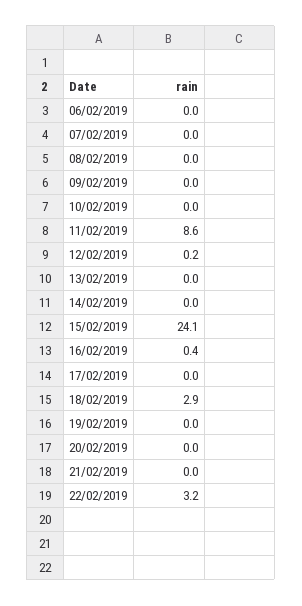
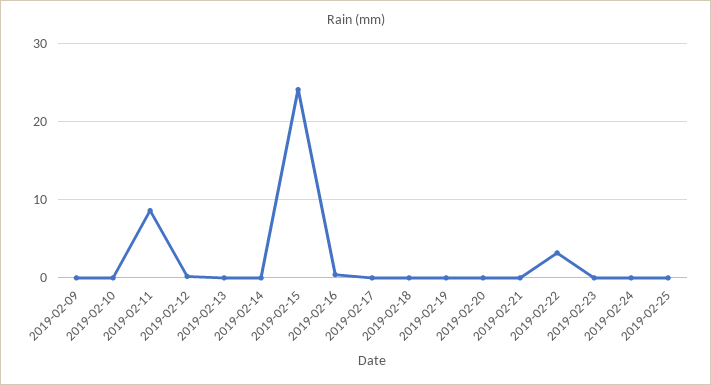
06/02/2019: 0 -> none
07/02/2019: 0 -> none
08/02/2019: 0 -> none
18/02/2019: 2.9 -> 0
2019-02-23: none -> 0
2019-02-24: none -> 0
2019-02-25: none -> 0

